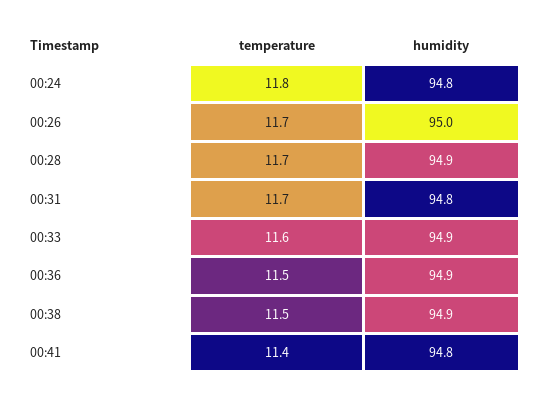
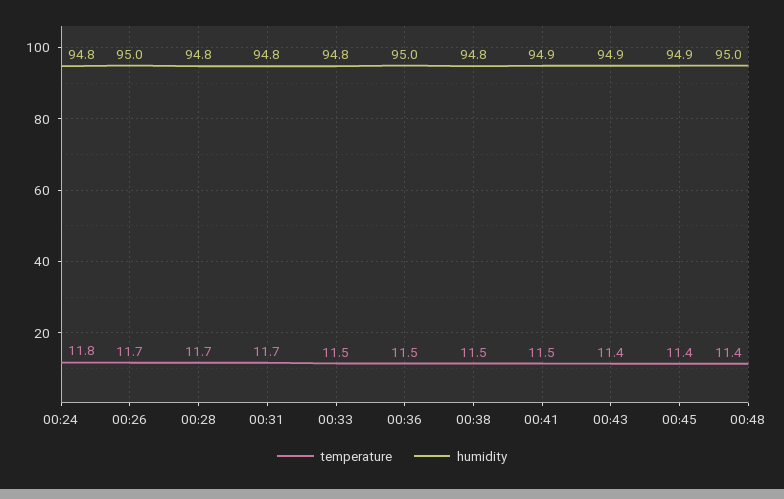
humidity, 00:28: 94.9 -> 94.8
temperature, 00:33: 11.6 -> 11.5
humidity, 00:33: 94.9 -> 94.8
humidity, 00:36: 94.9 -> 95
humidity, 00:38: 94.9 -> 94.8
temperature, 00:41: 11.4 -> 11.5
humidity, 00:41: 94.8 -> 94.9
temperature, 00:43: none -> 11.4
humidity, 00:43: none -> 94.9
temperature, 00:45: none -> 11.4
humidity, 00:45: none -> 94.9
temperature, 00:48: none -> 11.4
humidity, 00:48: none -> 95

